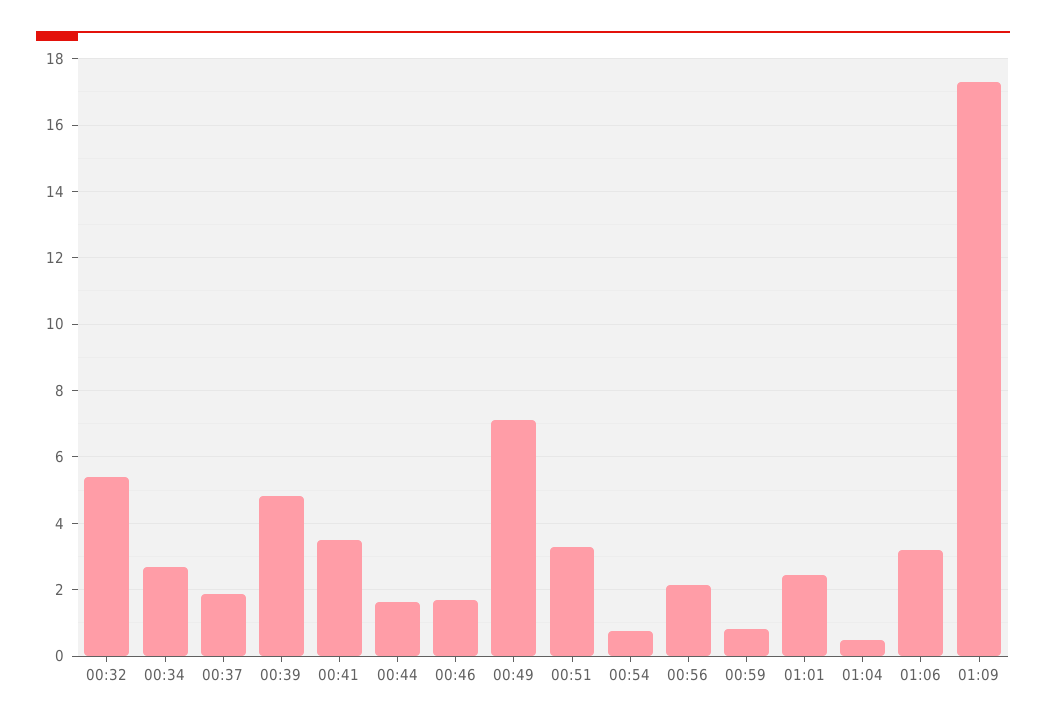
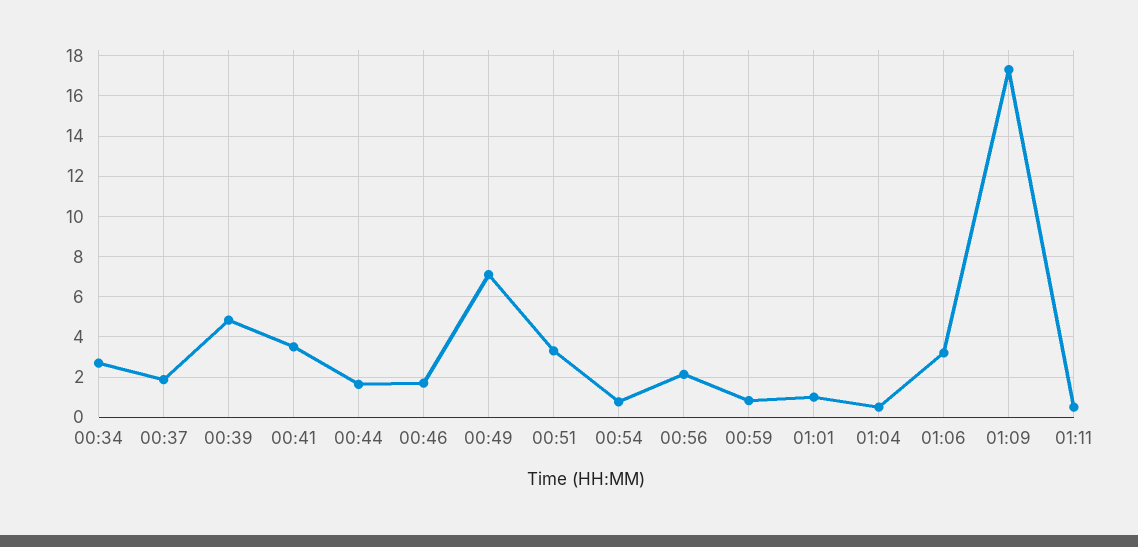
00:32: 5.4 -> none
01:01: 2.4 -> 1
01:11: none -> 0.5

